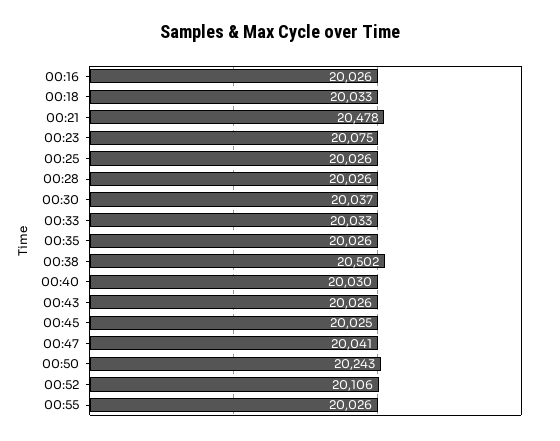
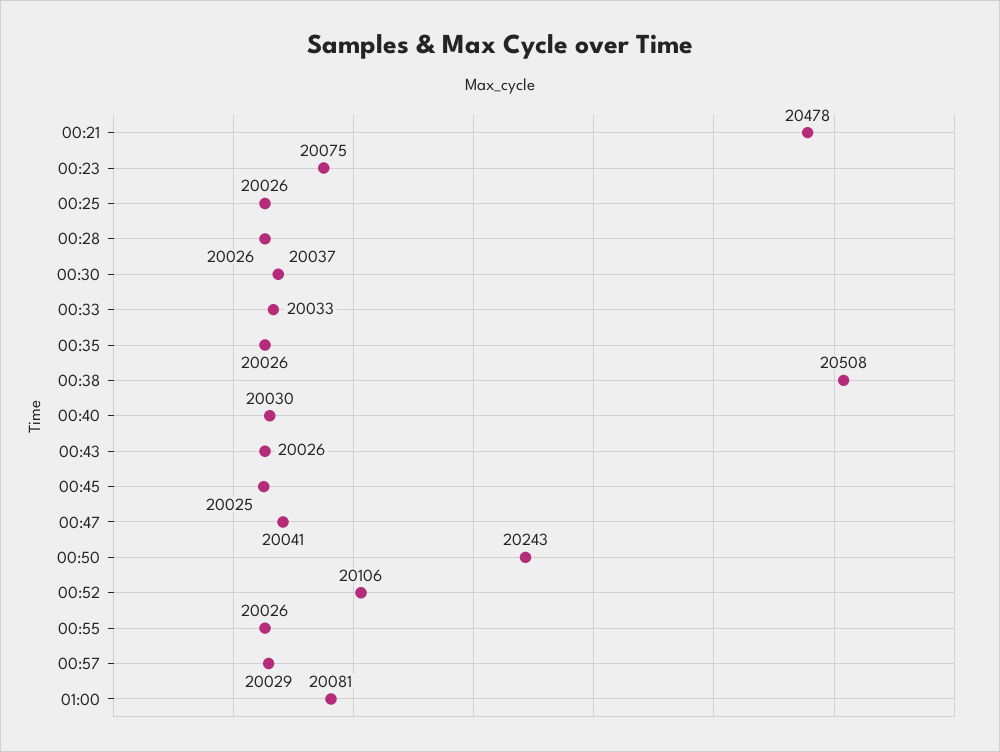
00:16: 20026 -> none
00:18: 20033 -> none
00:38: 20502 -> 20508
00:57: none -> 20029
01:00: none -> 20081

